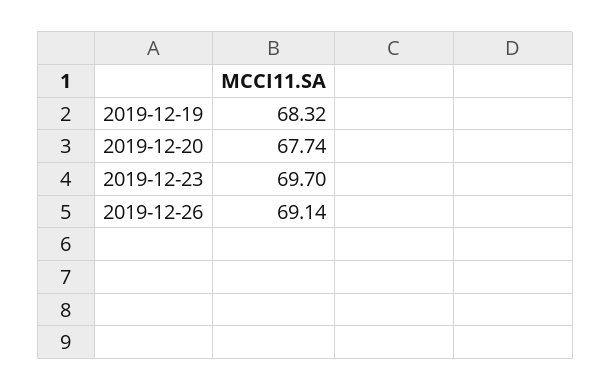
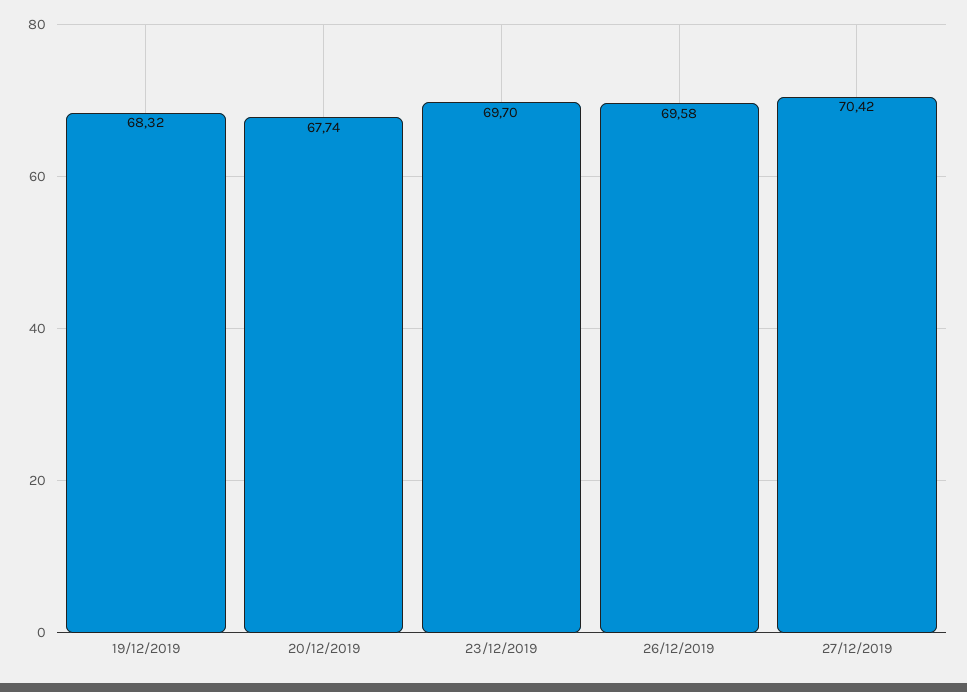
2019-12-26: 69.14 -> 69.58
27/12/2019: none -> 70.42

